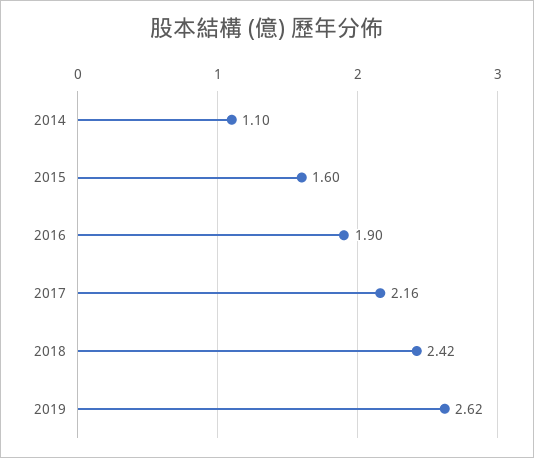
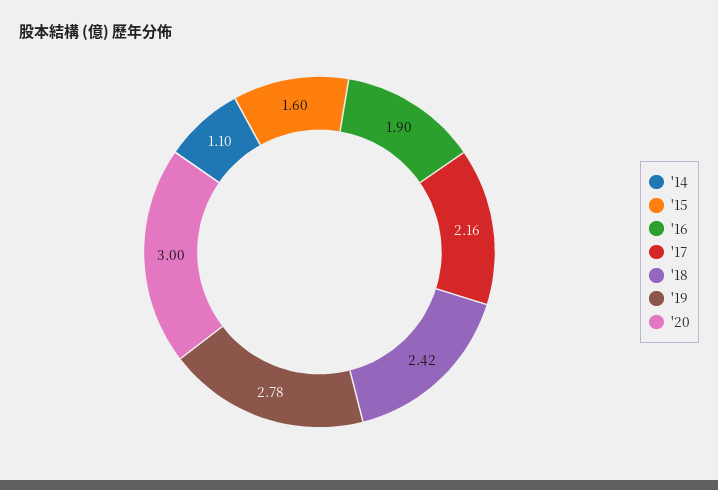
2019: 2.62 -> 2.78
'20: none -> 3

